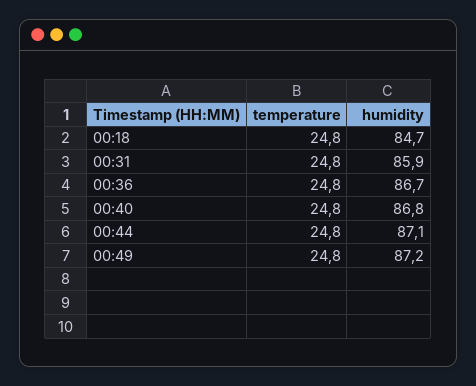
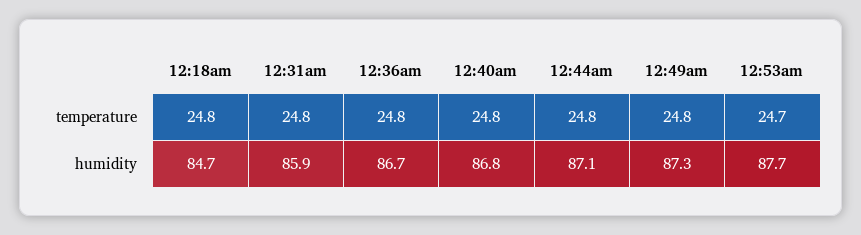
humidity, 00:49: 87.2 -> 87.3
temperature, 12:53am: none -> 24.7
humidity, 12:53am: none -> 87.7

